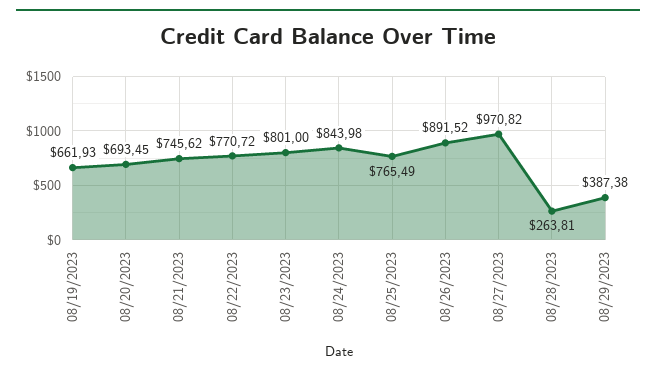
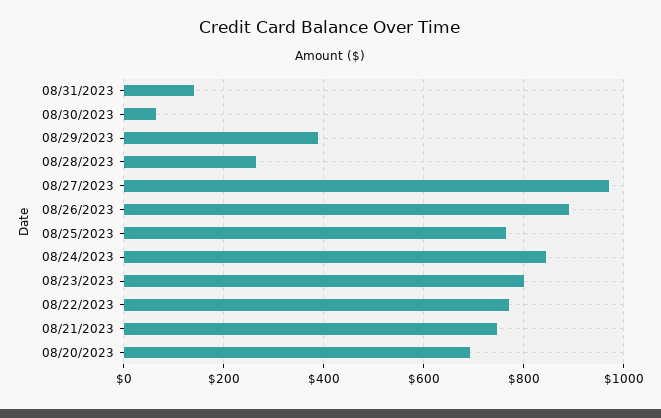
08/19/2023: 661.93 -> none
08/31/2023: none -> 140
08/30/2023: none -> 60

